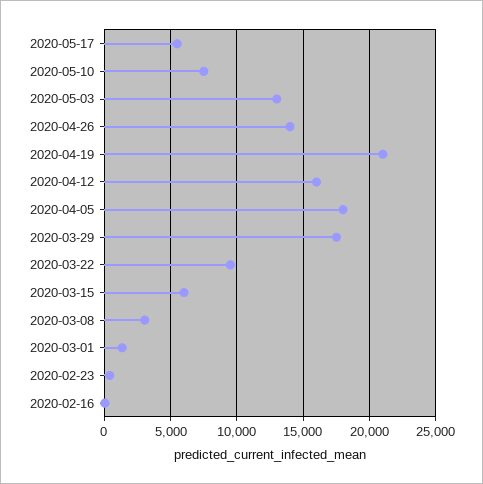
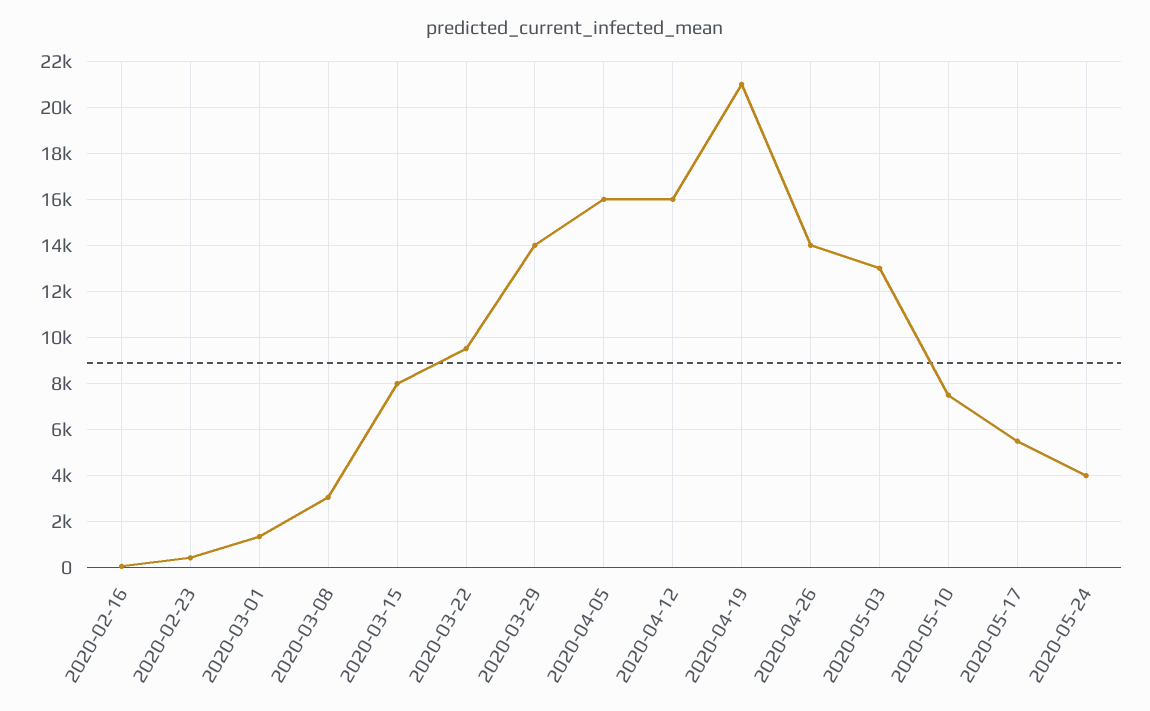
2020-04-05: 18000 -> 16000
2020-03-29: 17500 -> 14000
2020-03-15: 6000 -> 8000
2020-05-24: none -> 4000

